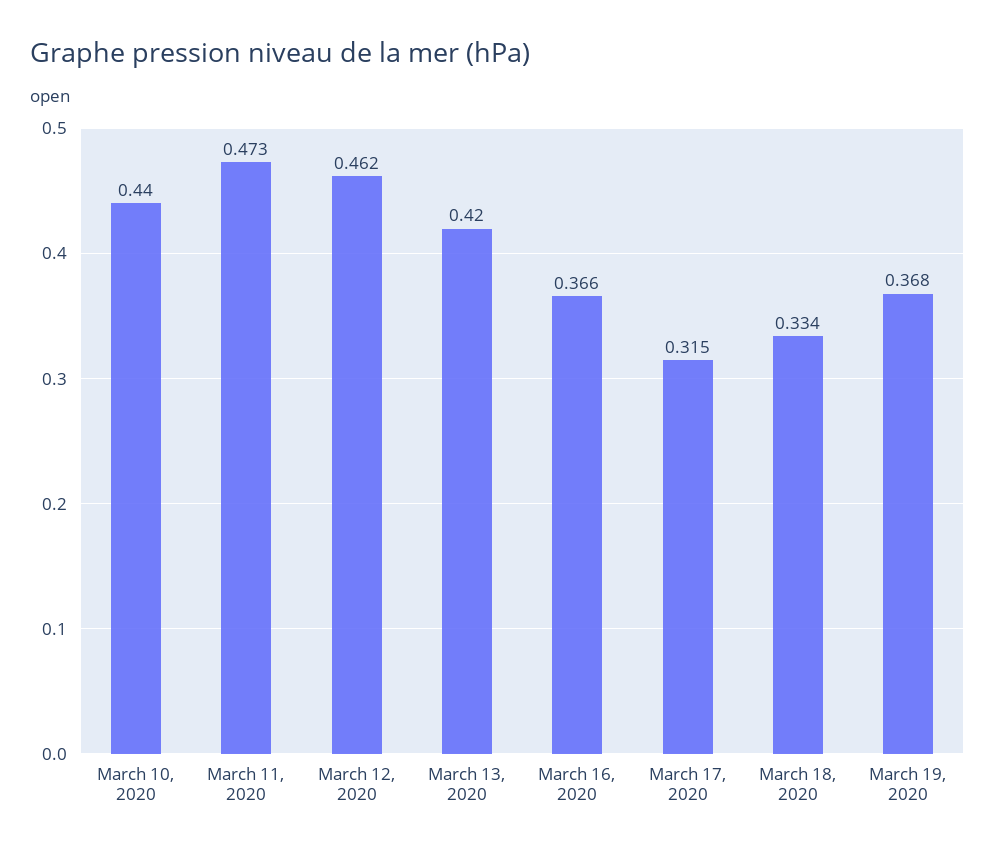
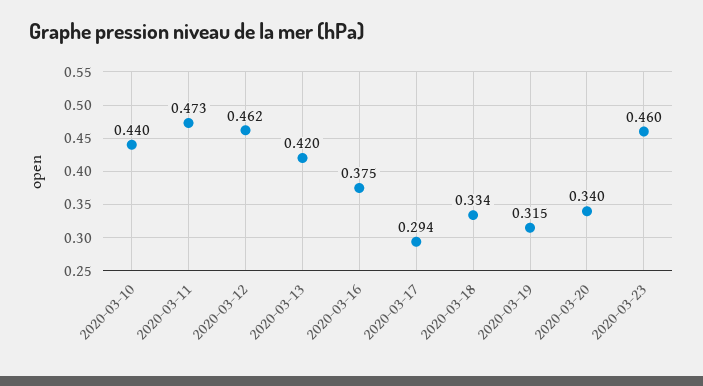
March 16, 2020: 0.366 -> 0.375
March 17, 2020: 0.315 -> 0.294
March 19, 2020: 0.368 -> 0.315
2020-03-20: none -> 0.34
2020-03-23: none -> 0.46

